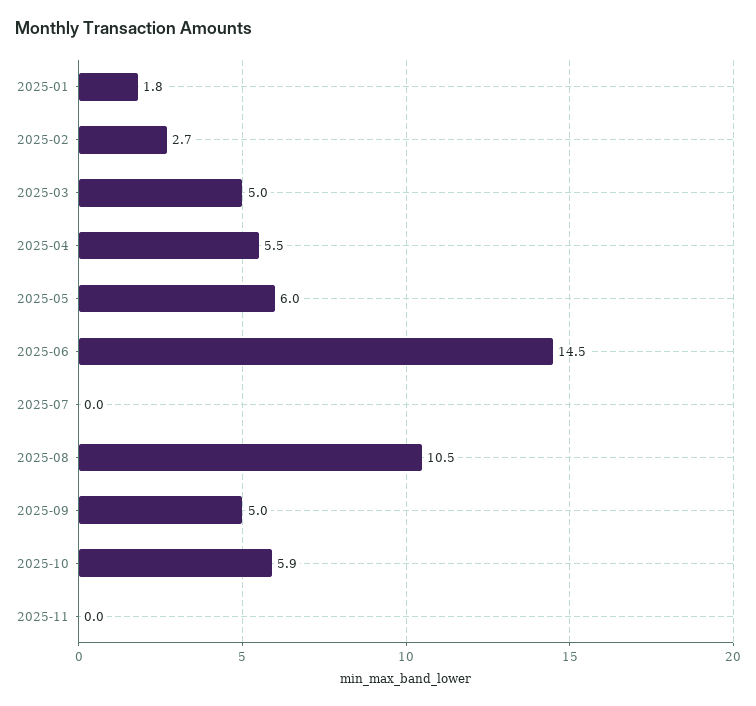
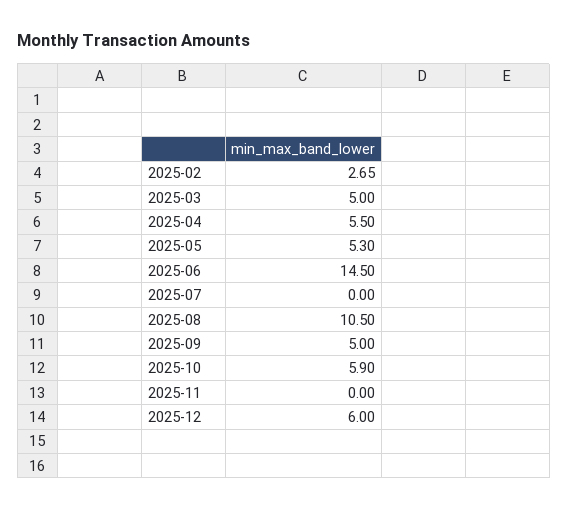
2025-01: 1.8 -> none
2025-05: 6 -> 5.3
2025-12: none -> 6

